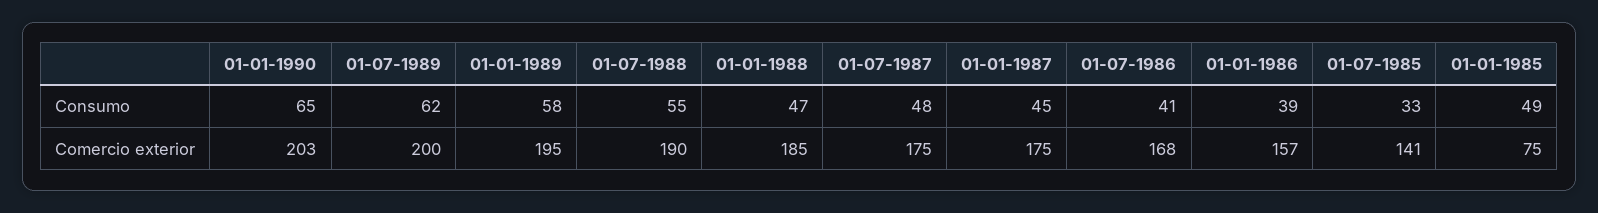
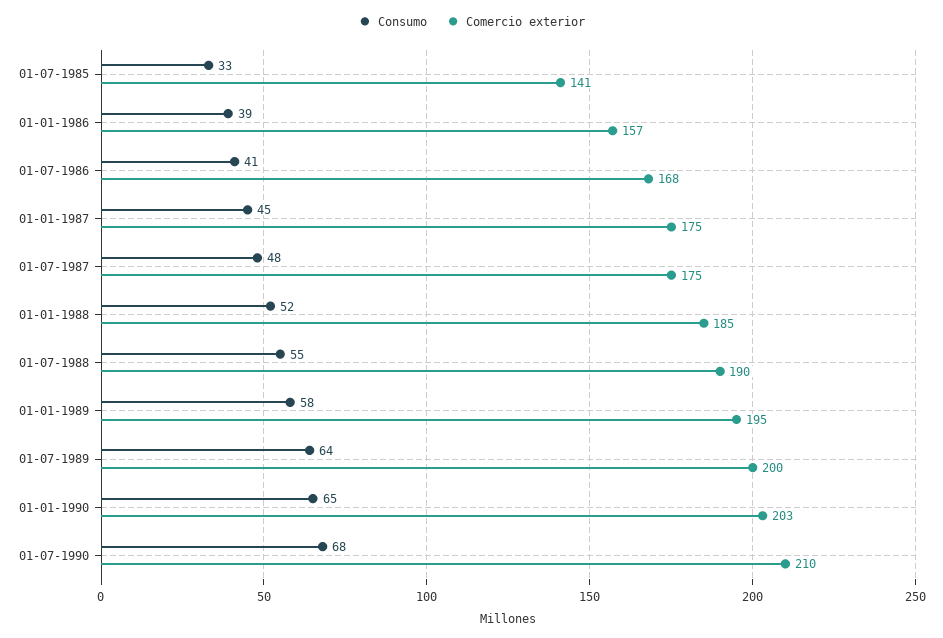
Consumo, 01-07-1989: 62 -> 64
Consumo, 01-01-1988: 47 -> 52
Consumo, 01-01-1985: 49 -> none
Comercio exterior, 01-01-1985: 75 -> none
Consumo, 01-07-1990: none -> 68
Comercio exterior, 01-07-1990: none -> 210

